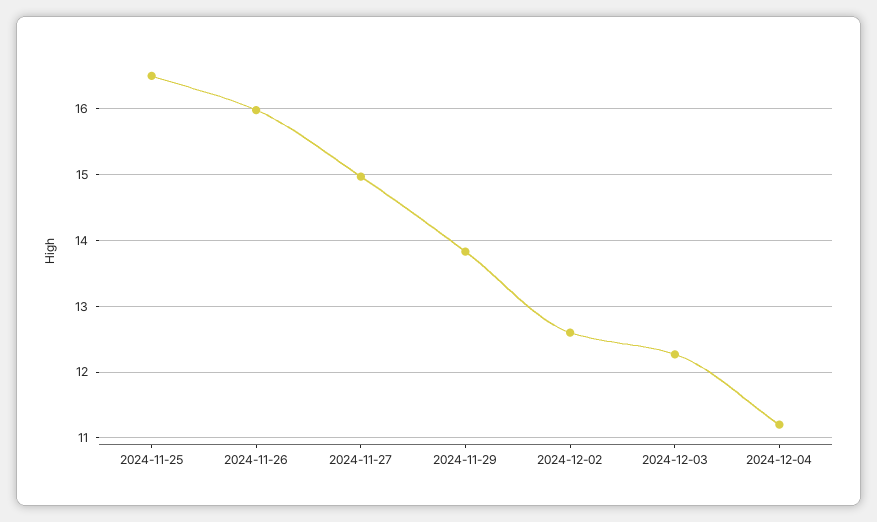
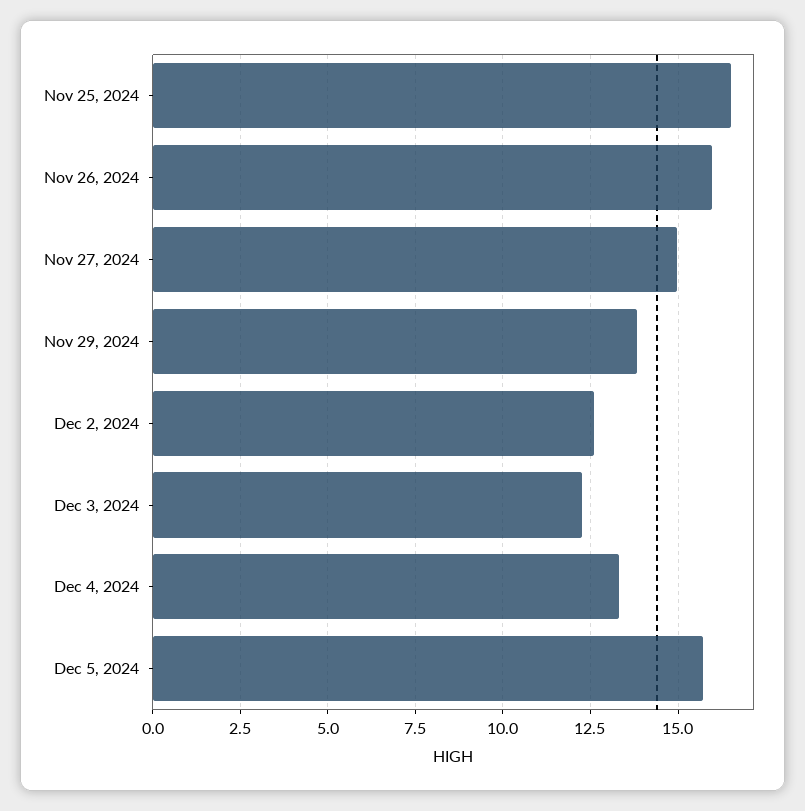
2024-12-04: 11.2 -> 13.25
Dec 5, 2024: none -> 15.75

